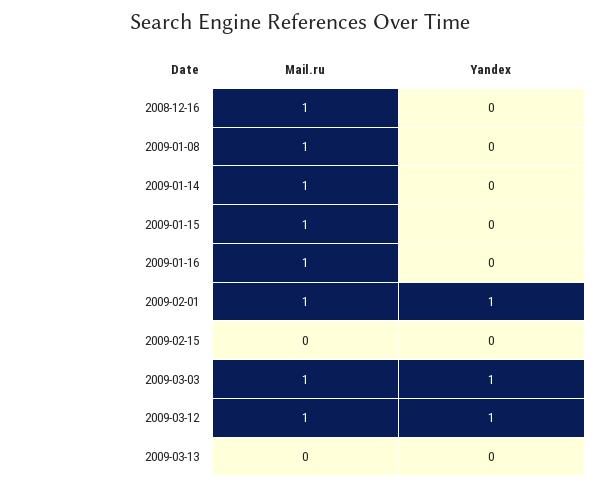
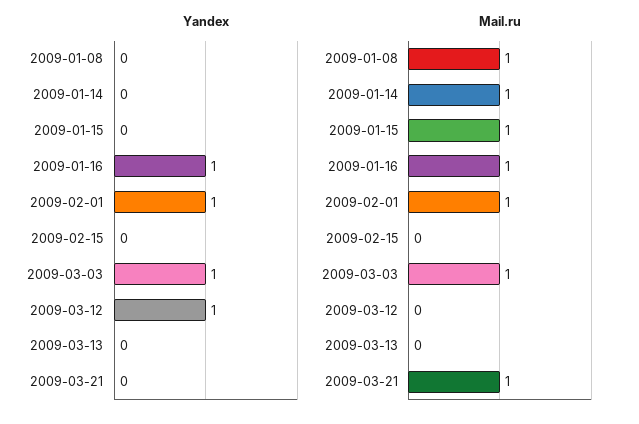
Mail.ru, 2008-12-16: 1 -> none
Yandex, 2008-12-16: 0 -> none
Yandex, 2009-01-16: 0 -> 1
Mail.ru, 2009-03-12: 1 -> 0
Yandex, 2009-03-21: none -> 0
Mail.ru, 2009-03-21: none -> 1

